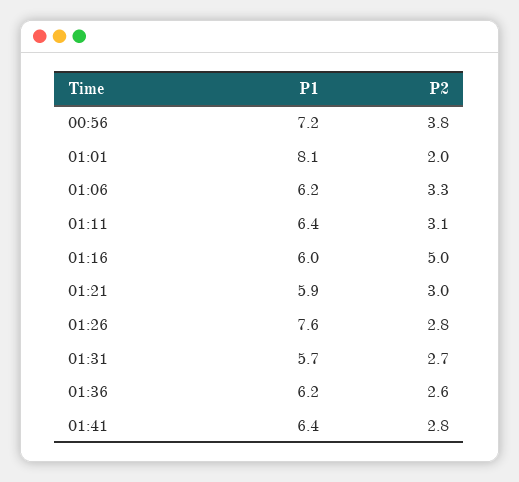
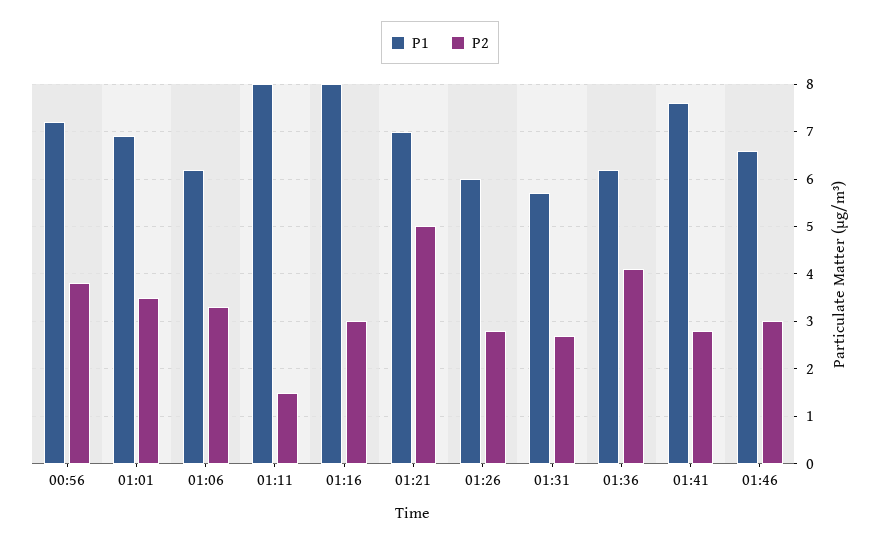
P1, 01:01: 8.1 -> 7
P2, 01:01: 2 -> 3.5
P1, 01:11: 6.4 -> 8
P2, 01:11: 3.1 -> 1.5
P1, 01:16: 6 -> 8
P2, 01:16: 5 -> 3
P1, 01:21: 5.9 -> 7
P2, 01:21: 3 -> 5
P1, 01:26: 7.6 -> 6
P2, 01:36: 2.6 -> 4
P1, 01:41: 6.4 -> 7.5
P1, 01:46: none -> 6.5
P2, 01:46: none -> 3

